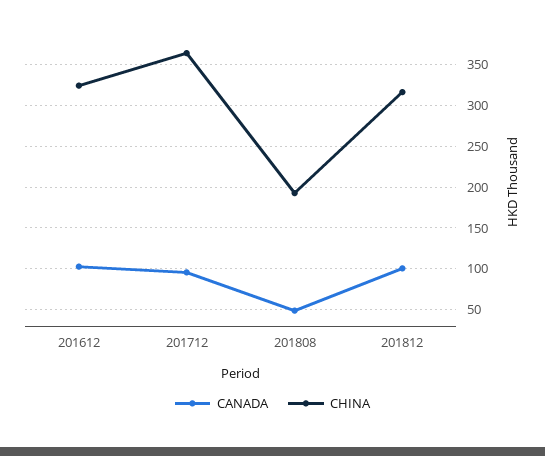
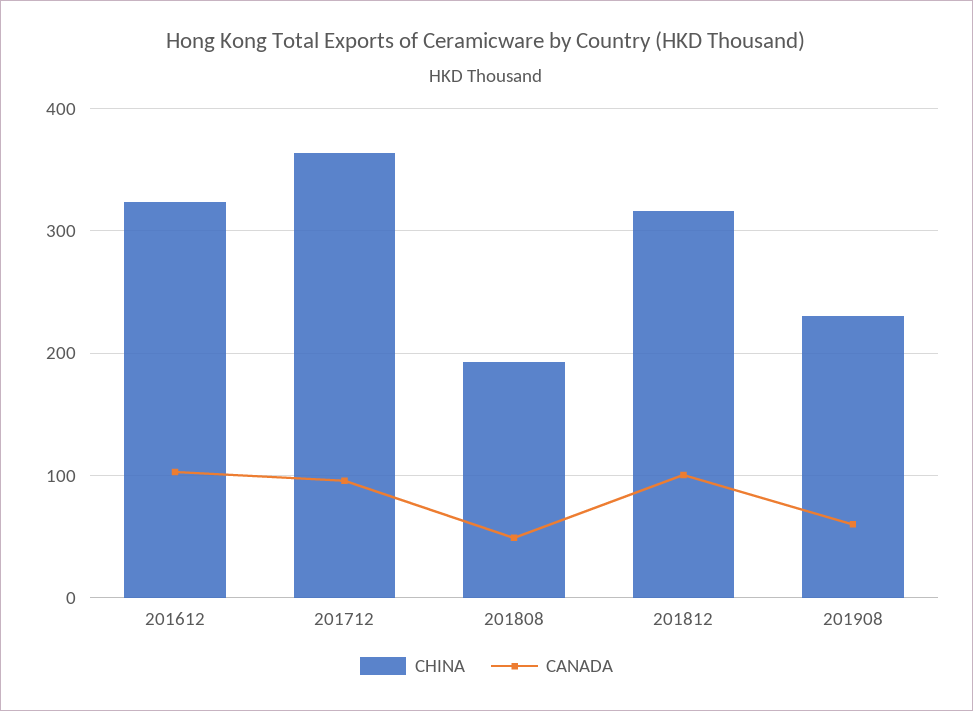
CHINA, 201908: none -> 230
CANADA, 201908: none -> 60

